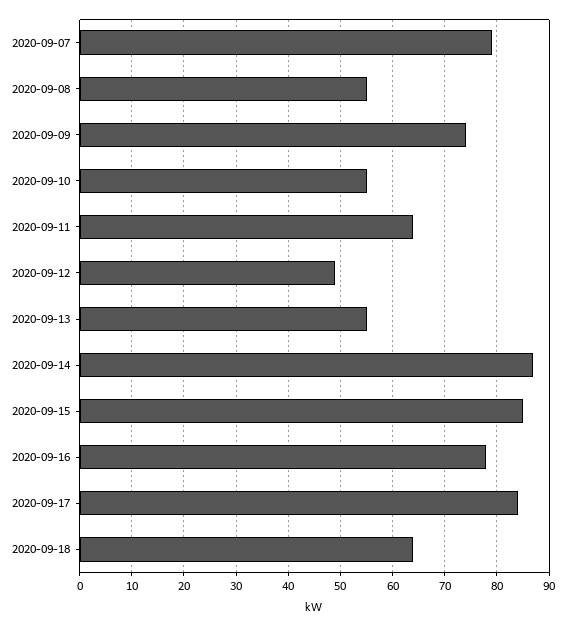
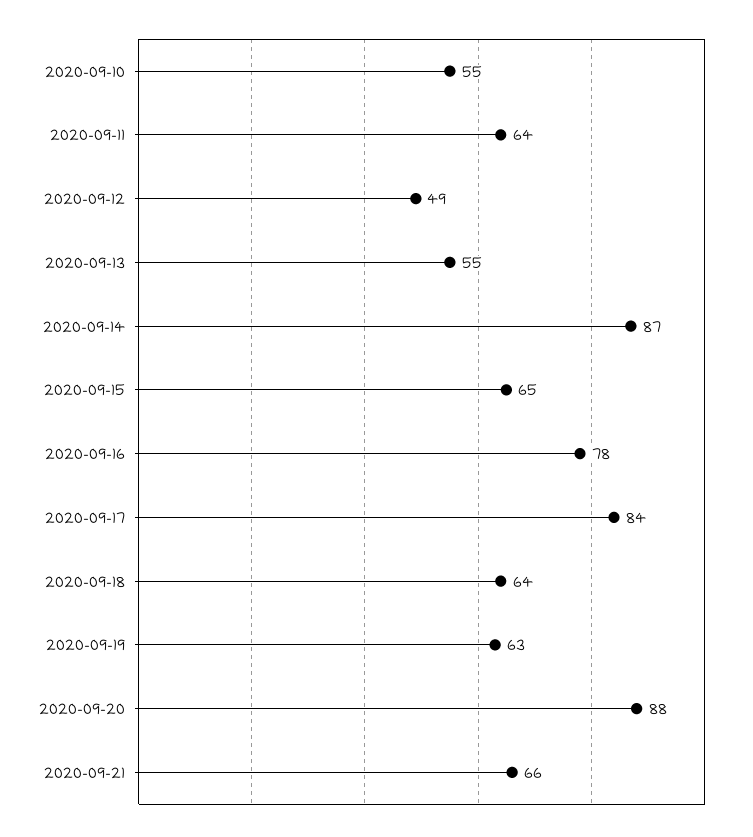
2020-09-07: 80 -> none
2020-09-08: 55 -> none
2020-09-09: 75 -> none
2020-09-15: 85 -> 65
2020-09-19: none -> 63
2020-09-20: none -> 88
2020-09-21: none -> 66

